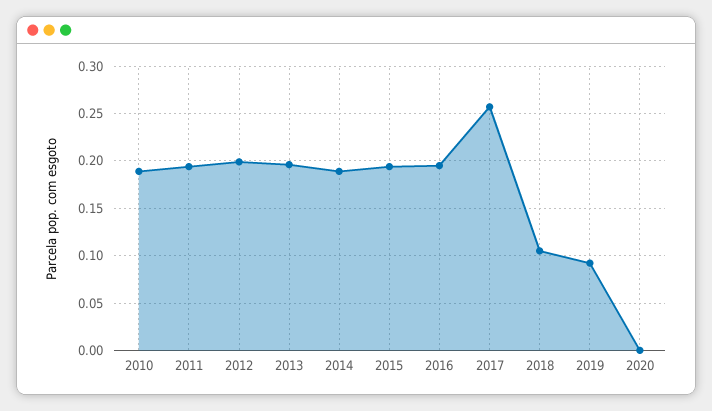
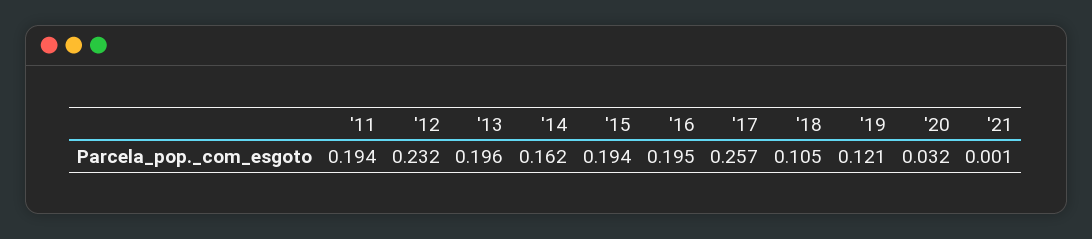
2010: 0.19 -> none
2012: 0.2 -> 0.232
2014: 0.19 -> 0.162
2019: 0.09 -> 0.121
2020: 0 -> 0.032
'21: none -> 0.001

